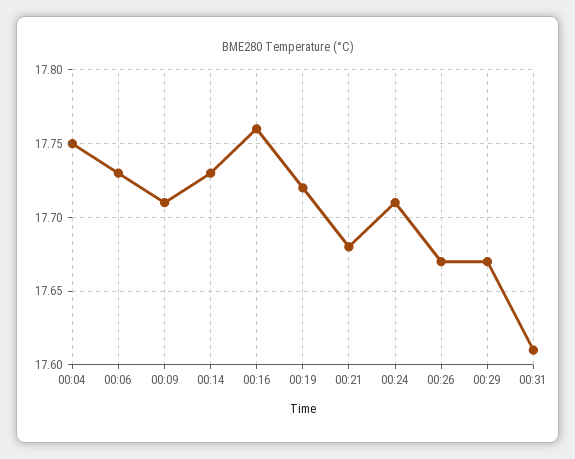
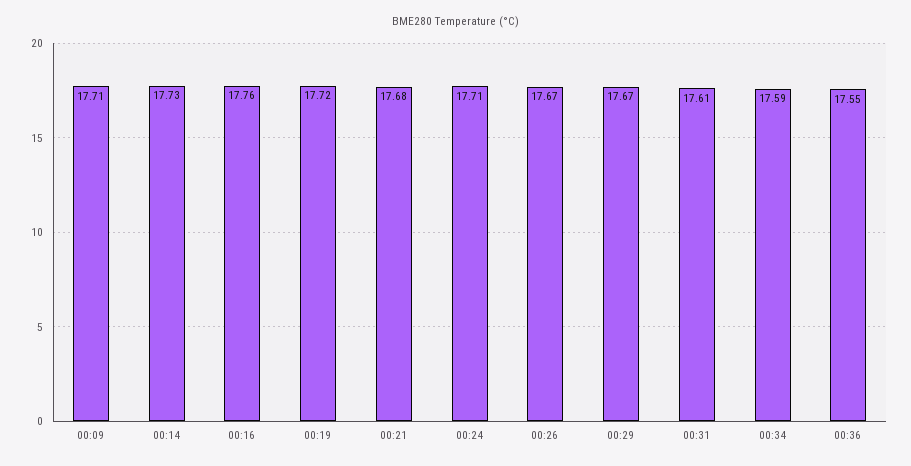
00:04: 17.75 -> none
00:06: 17.73 -> none
00:34: none -> 17.59
00:36: none -> 17.55

